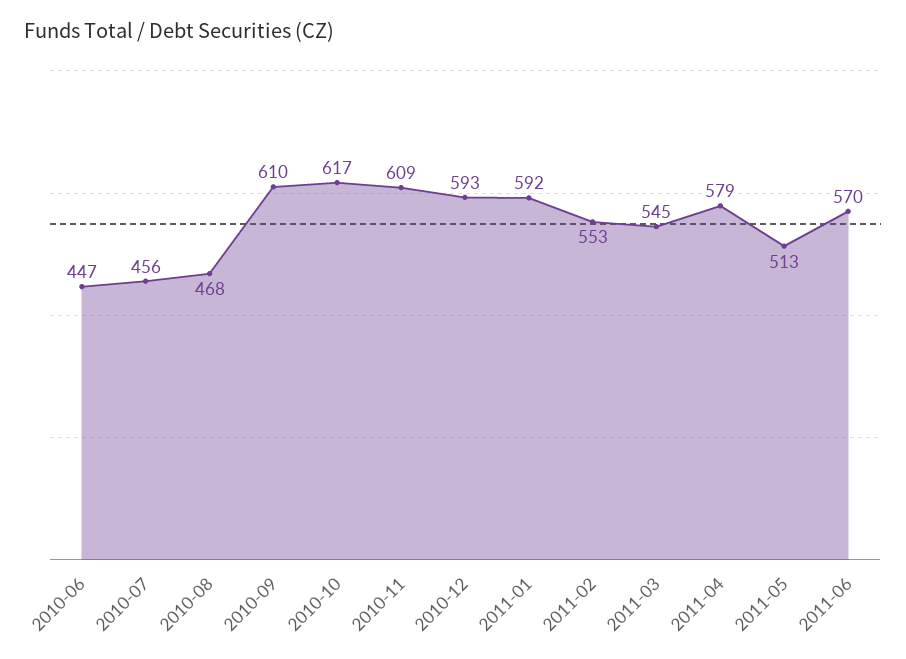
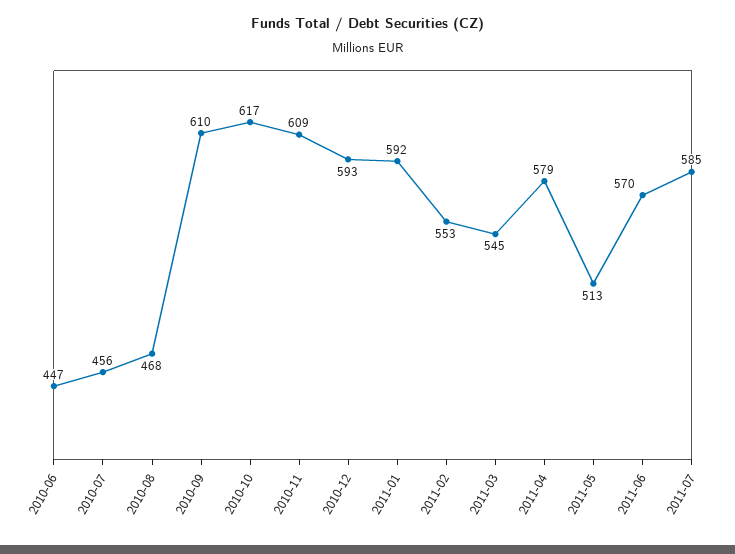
2011-07: none -> 585

